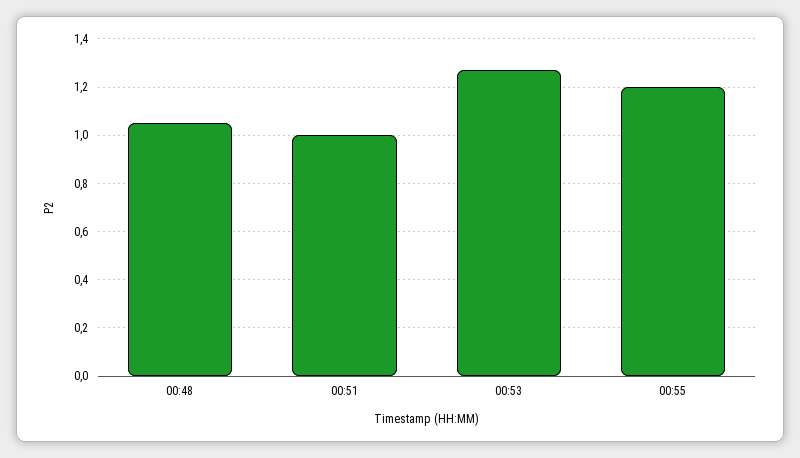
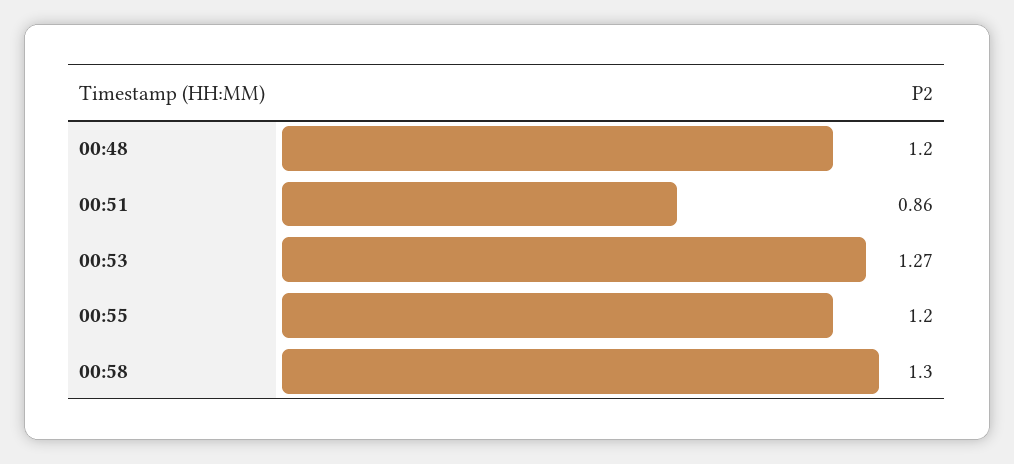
00:48: 1.05 -> 1.2
00:51: 1 -> 0.86
00:58: none -> 1.3

